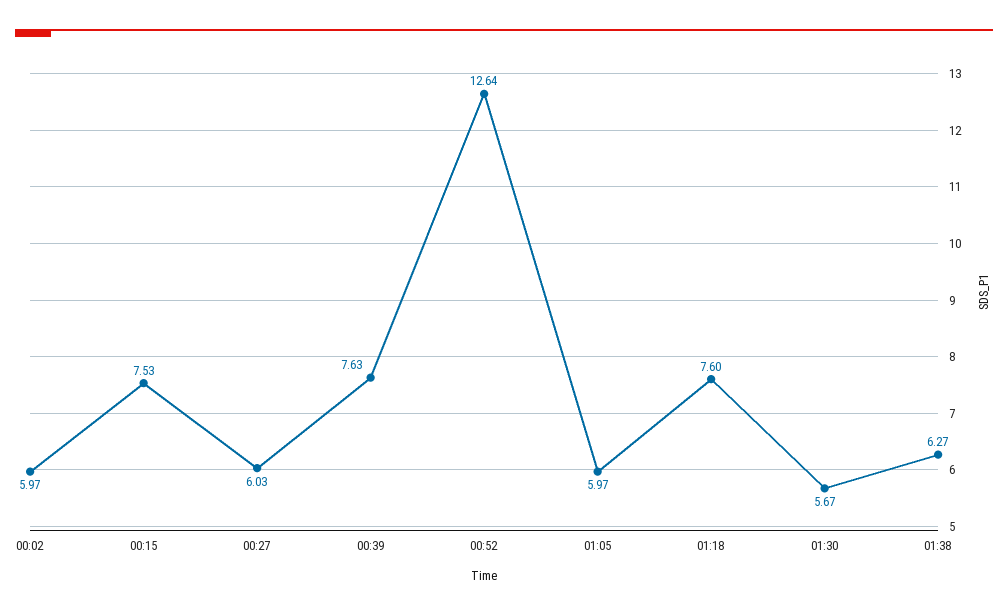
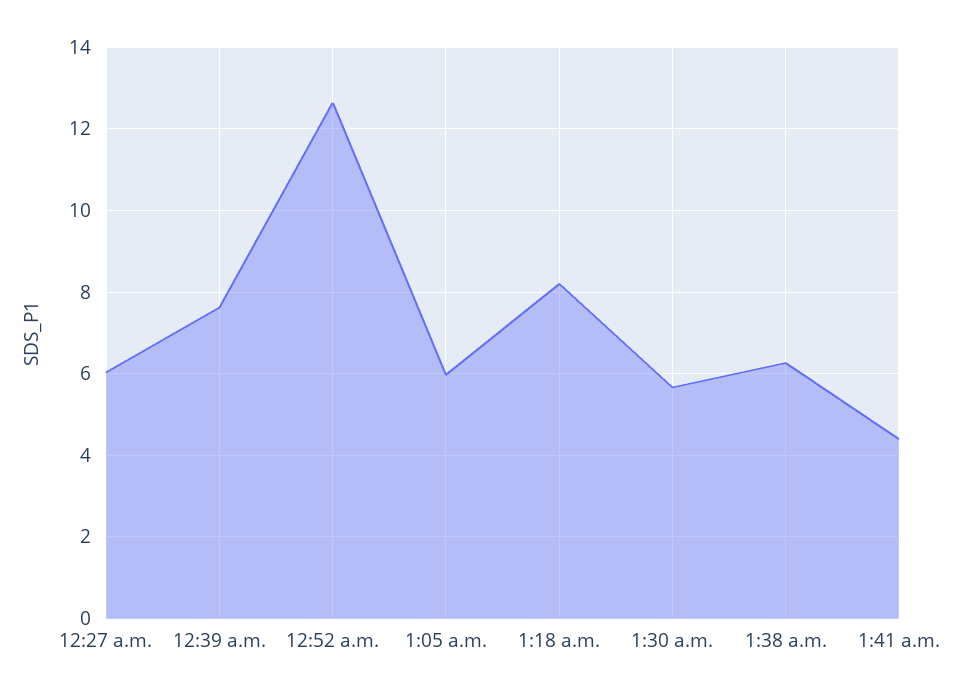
00:02: 5.97 -> none
00:15: 7.53 -> none
01:18: 7.6 -> 8.2
1:41 a.m.: none -> 4.4

